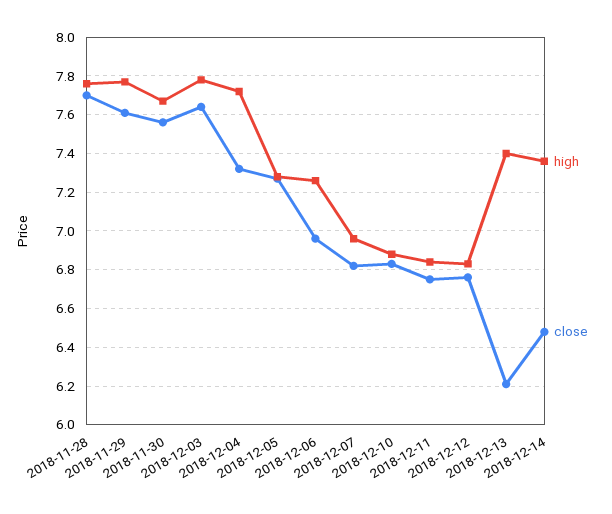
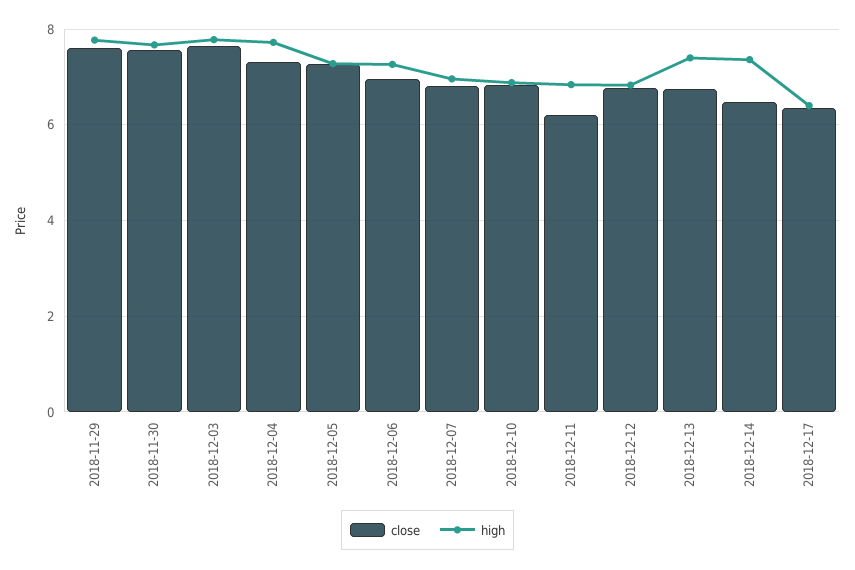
high, 2018-11-28: 7.75 -> none
close, 2018-11-28: 7.7 -> none
close, 2018-12-11: 6.75 -> 6.2
close, 2018-12-13: 6.2 -> 6.8
close, 2018-12-17: none -> 6.4
high, 2018-12-17: none -> 6.4

